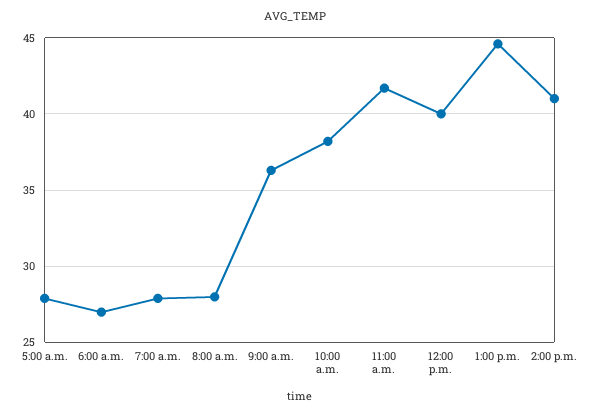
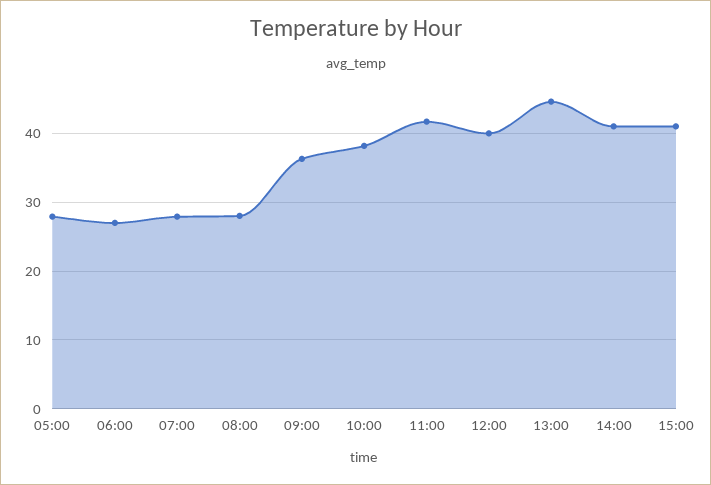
15:00: none -> 41

